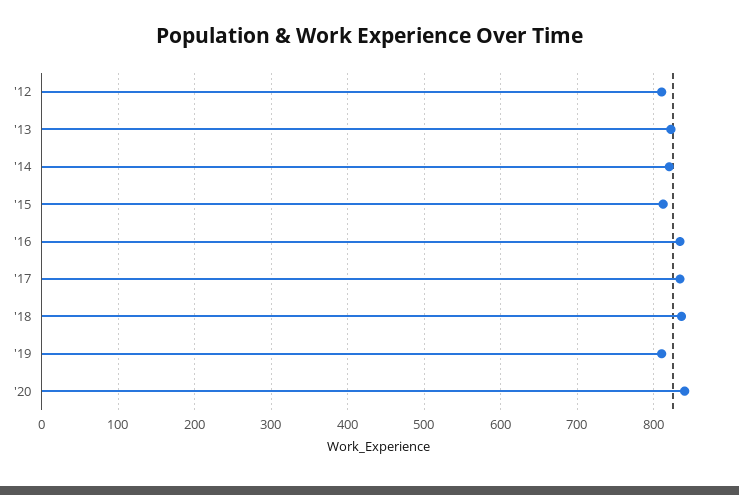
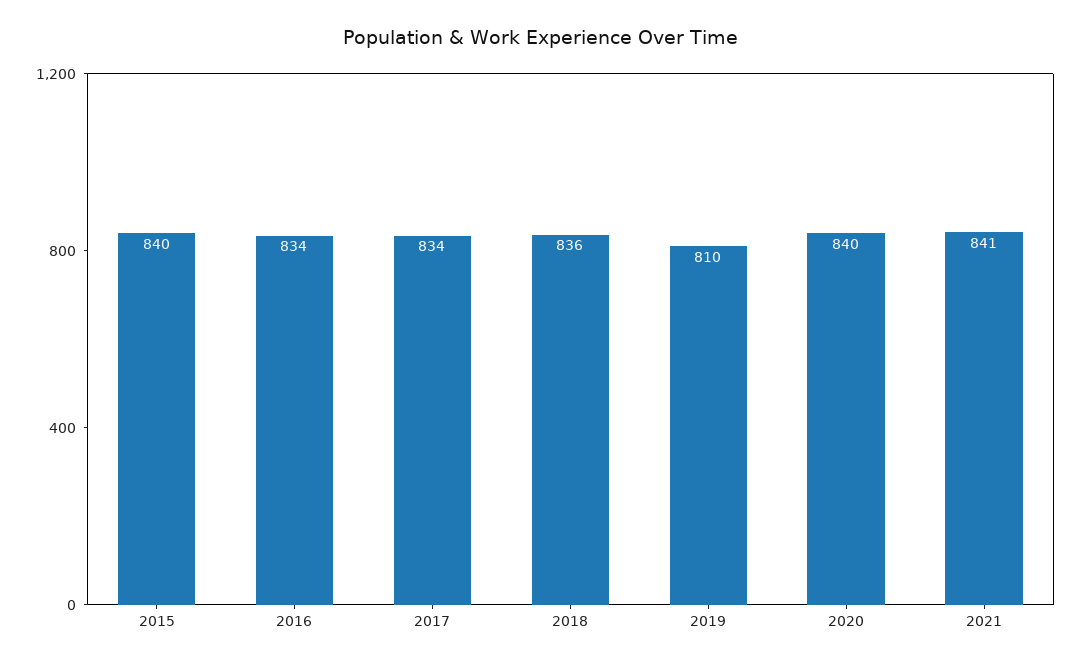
'12: 810 -> none
'13: 820 -> none
'14: 820 -> none
'15: 810 -> 840
2021: none -> 841

